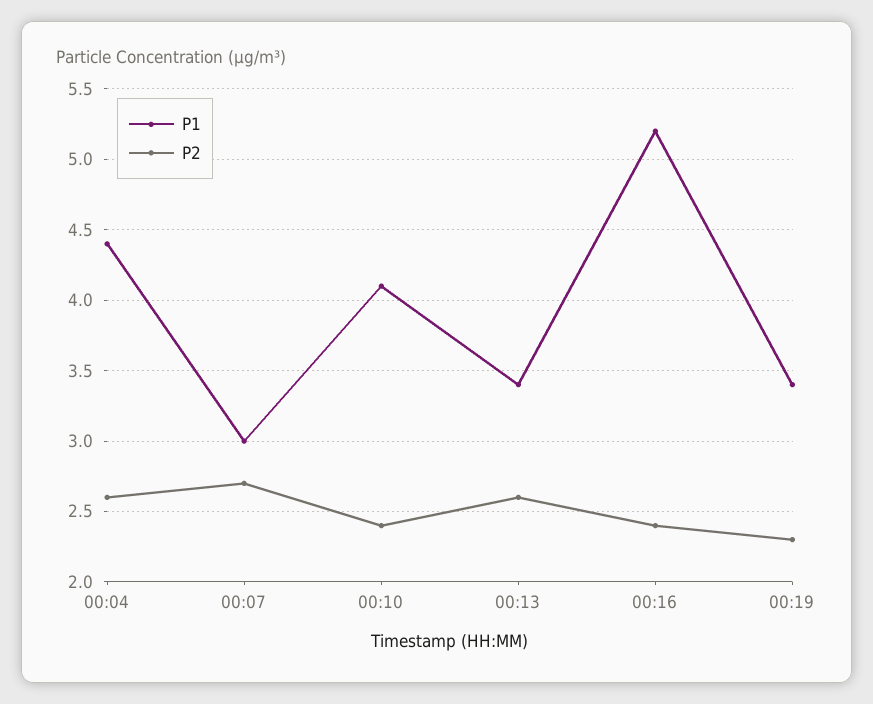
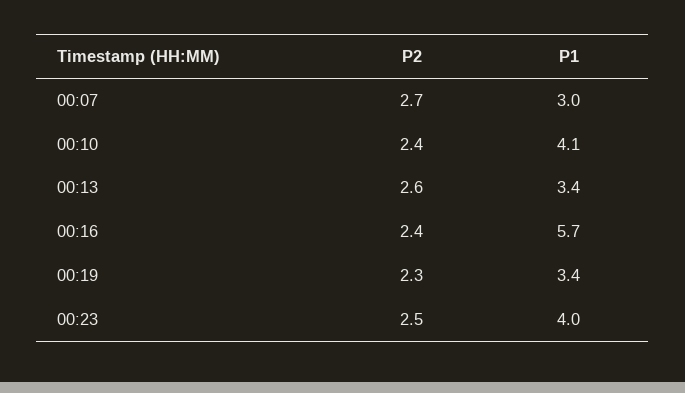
P1, 00:04: 4.4 -> none
P2, 00:04: 2.6 -> none
P1, 00:16: 5.2 -> 5.7
P2, 00:23: none -> 2.5
P1, 00:23: none -> 4

